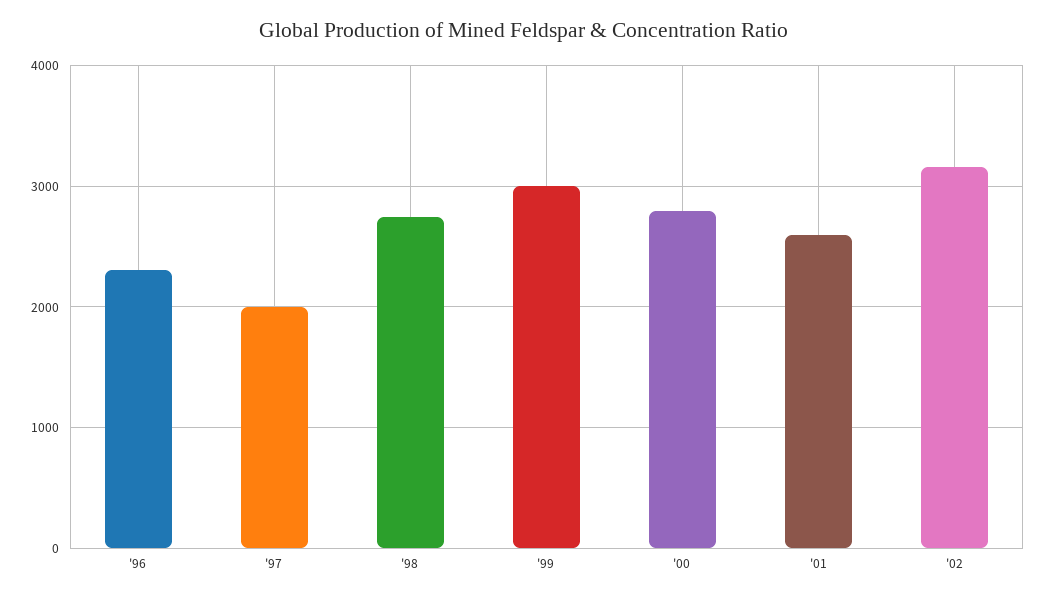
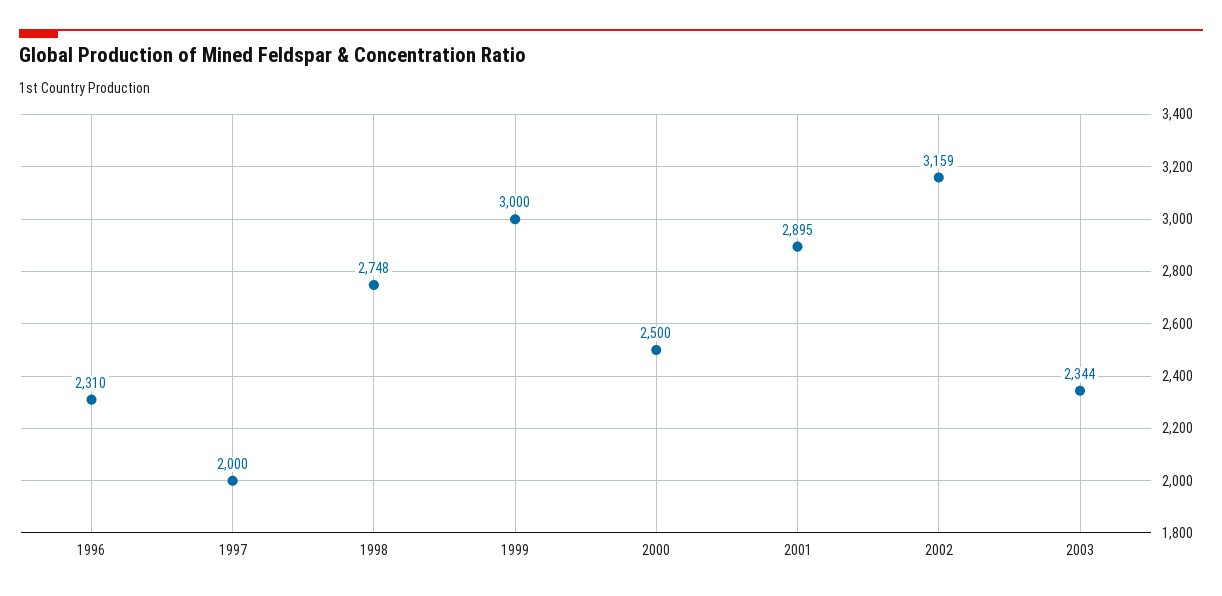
'00: 2800 -> 2500
'01: 2600 -> 2895
2003: none -> 2344

